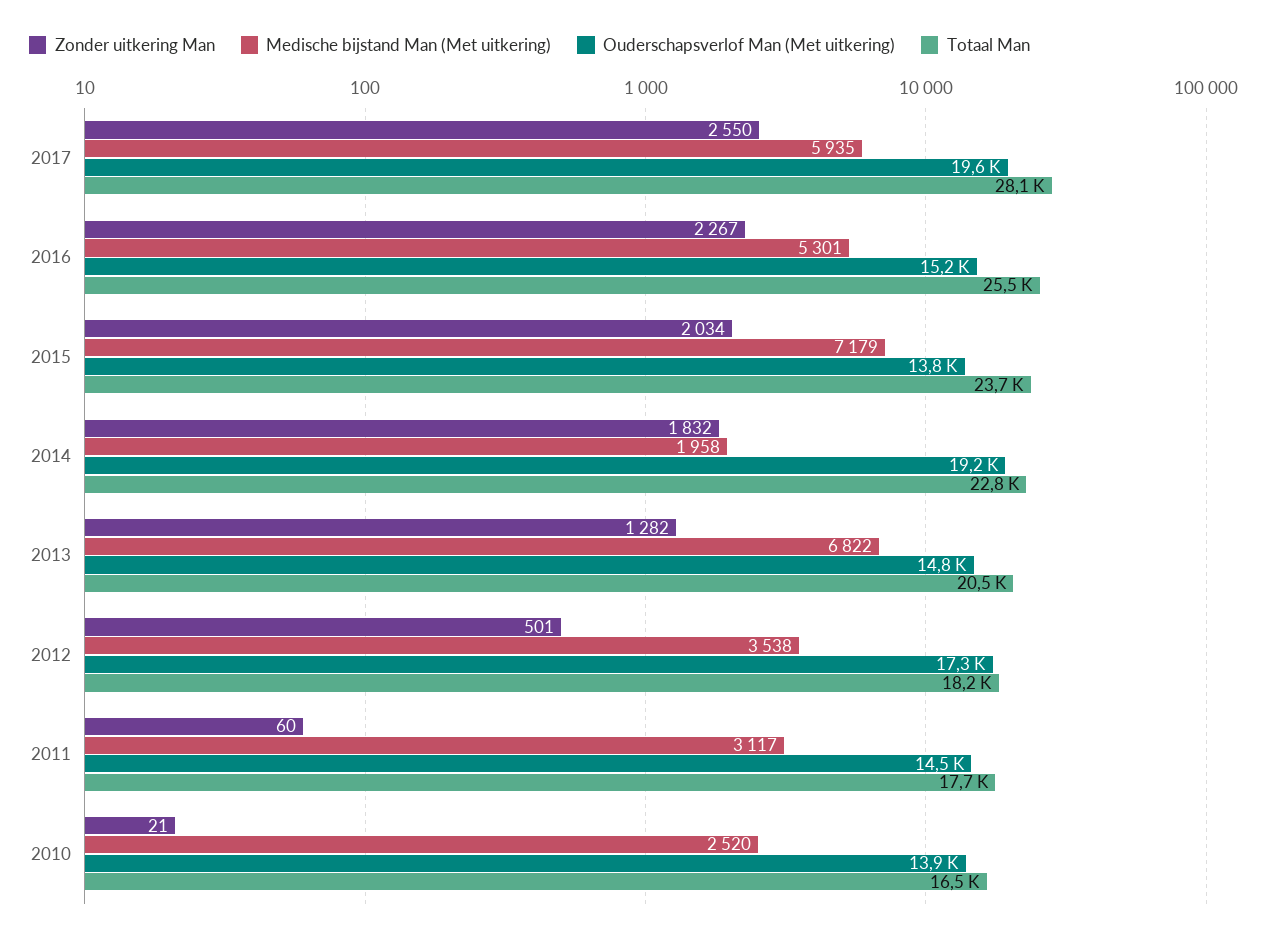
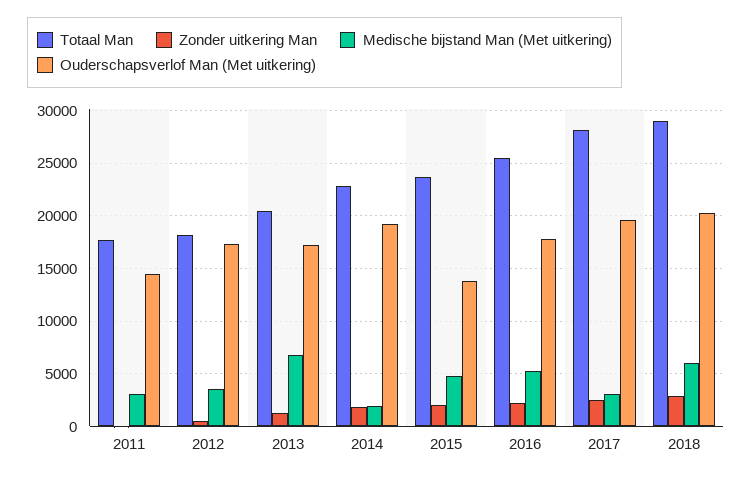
Medische bijstand Man (Met uitkering), 2017: 5935 -> 3000
Ouderschapsverlof Man (Met uitkering), 2016: 15200 -> 18000
Medische bijstand Man (Met uitkering), 2015: 7179 -> 5000
Ouderschapsverlof Man (Met uitkering), 2013: 14800 -> 17000
Zonder uitkering Man, 2010: 21 -> none
Medische bijstand Man (Met uitkering), 2010: 2520 -> none
Ouderschapsverlof Man (Met uitkering), 2010: 13900 -> none
Totaal Man, 2010: 16500 -> none
Totaal Man, 2018: none -> 29000
Zonder uitkering Man, 2018: none -> 3000
Medische bijstand Man (Met uitkering), 2018: none -> 6000
Ouderschapsverlof Man (Met uitkering), 2018: none -> 20000

